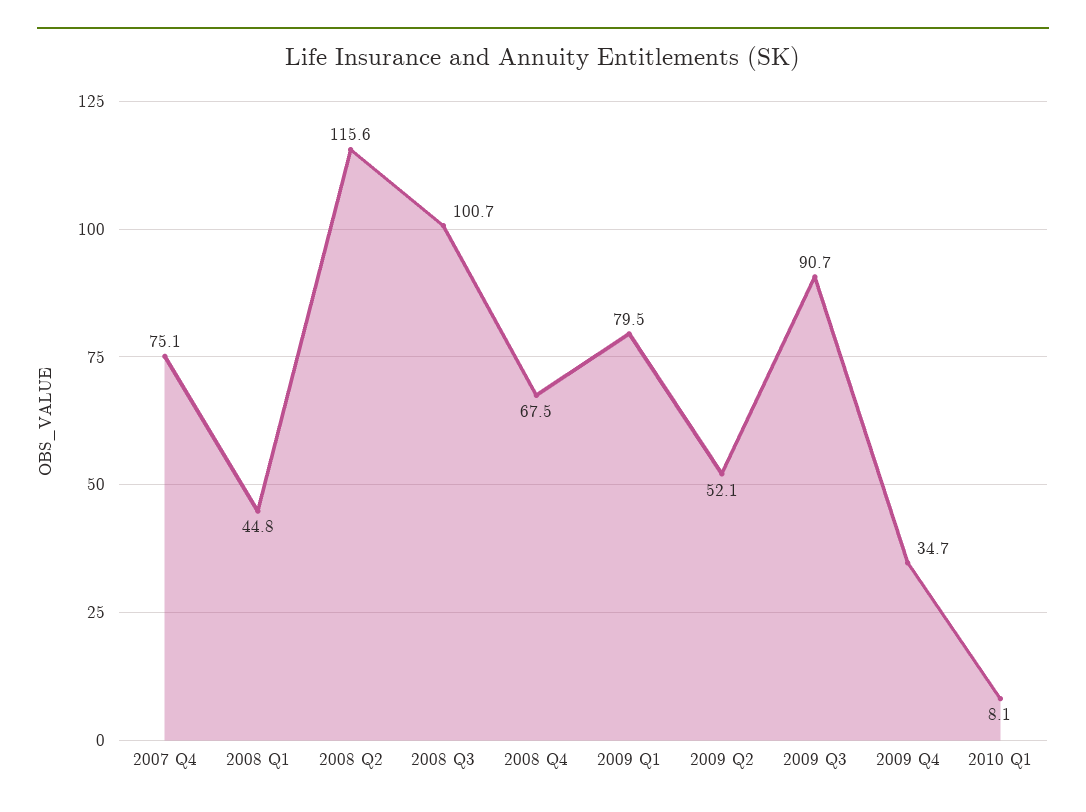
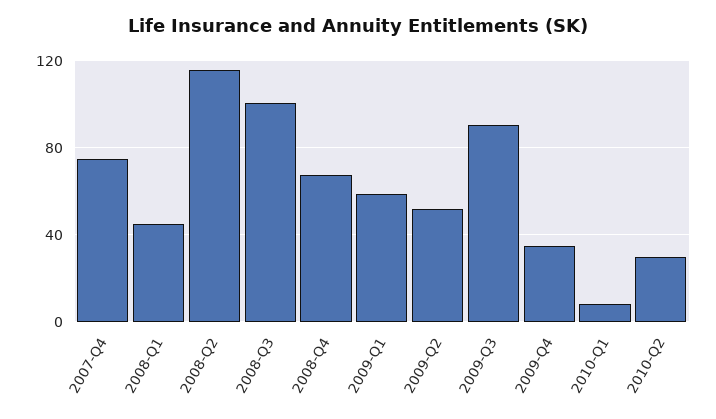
2009 Q1: 79.5 -> 60
2010-Q2: none -> 30

